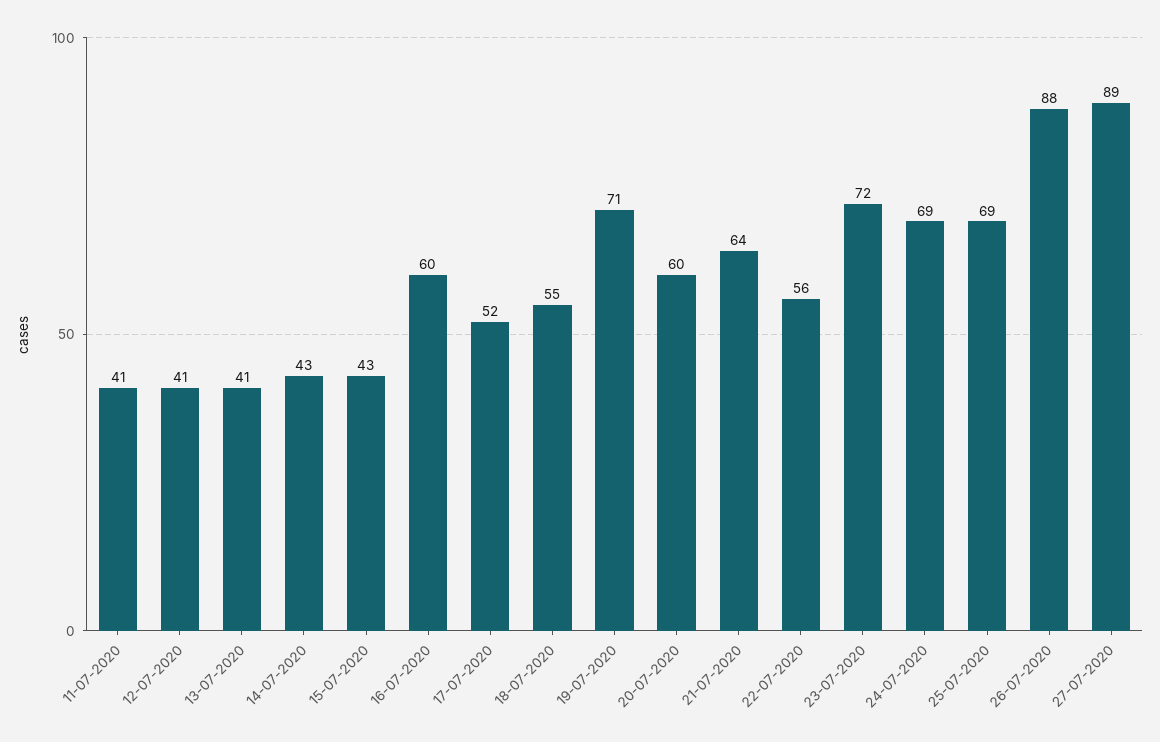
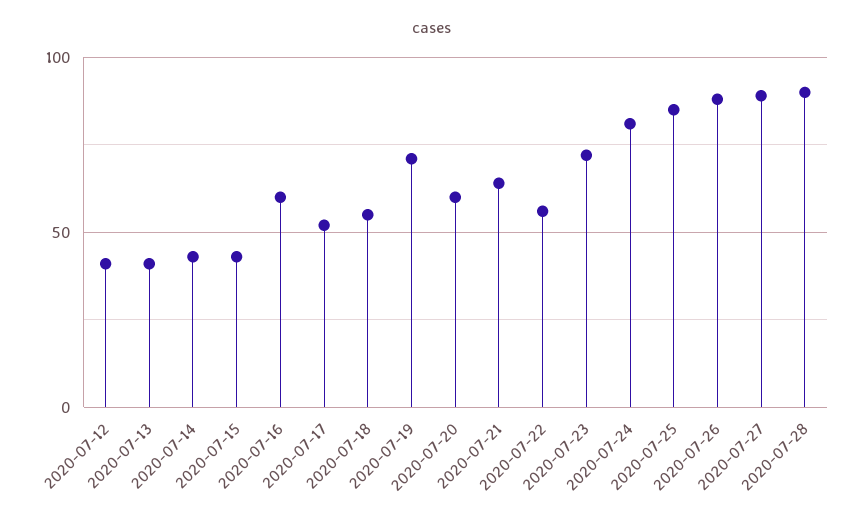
11-07-2020: 41 -> none
24-07-2020: 69 -> 80
25-07-2020: 69 -> 85
2020-07-28: none -> 90

